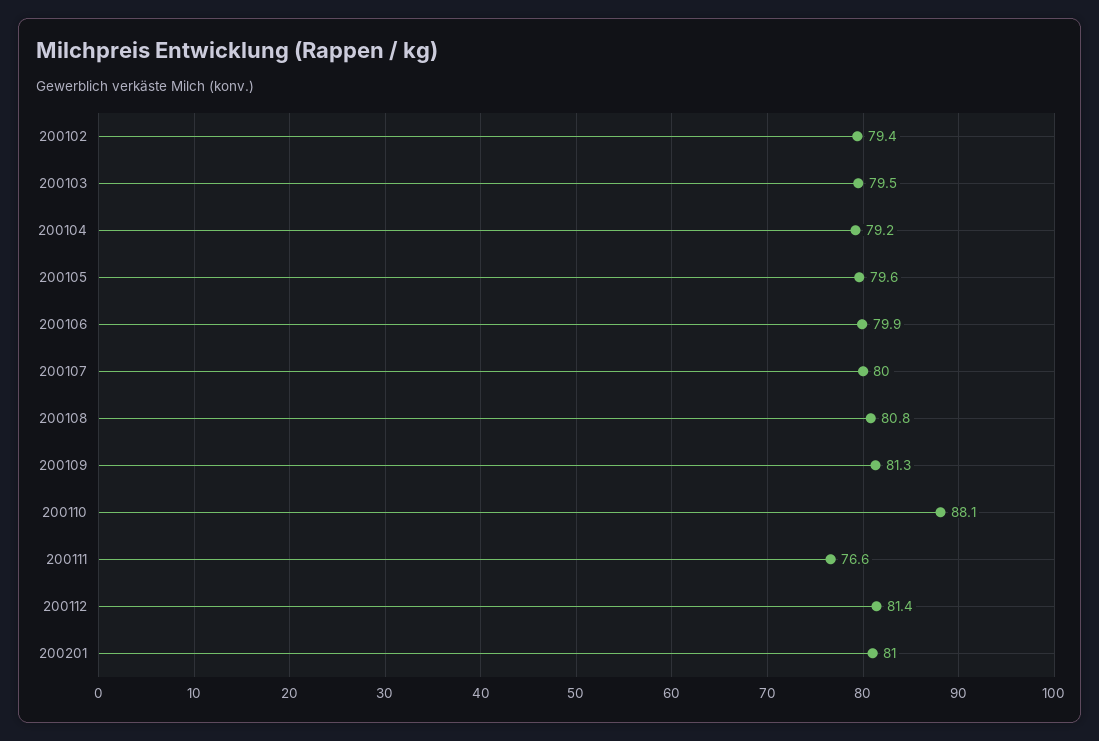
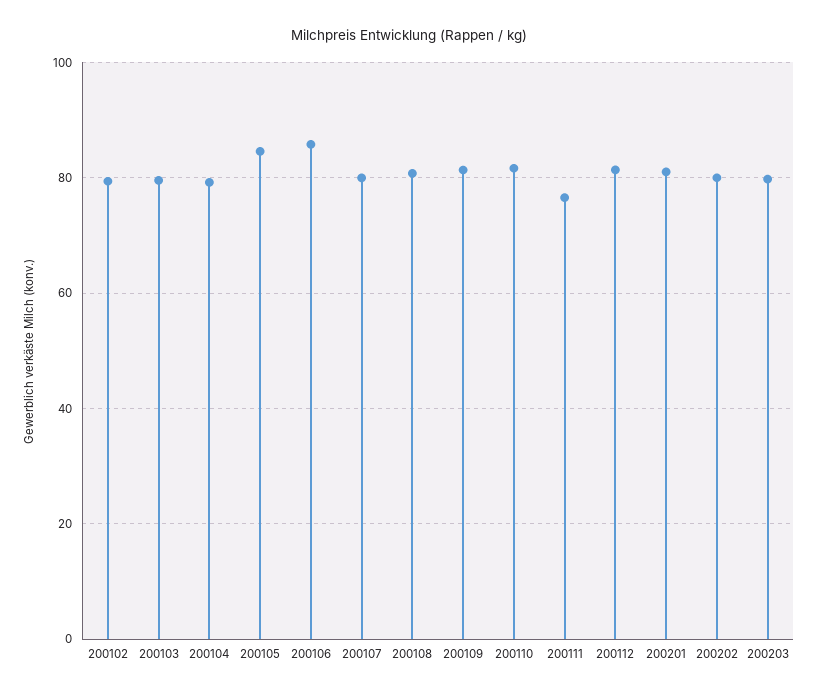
200105: 79.6 -> 84
200106: 79.9 -> 86
200110: 88.1 -> 82
200202: none -> 80
200203: none -> 80

